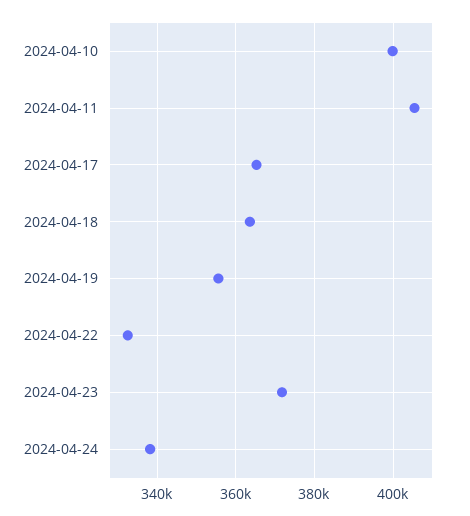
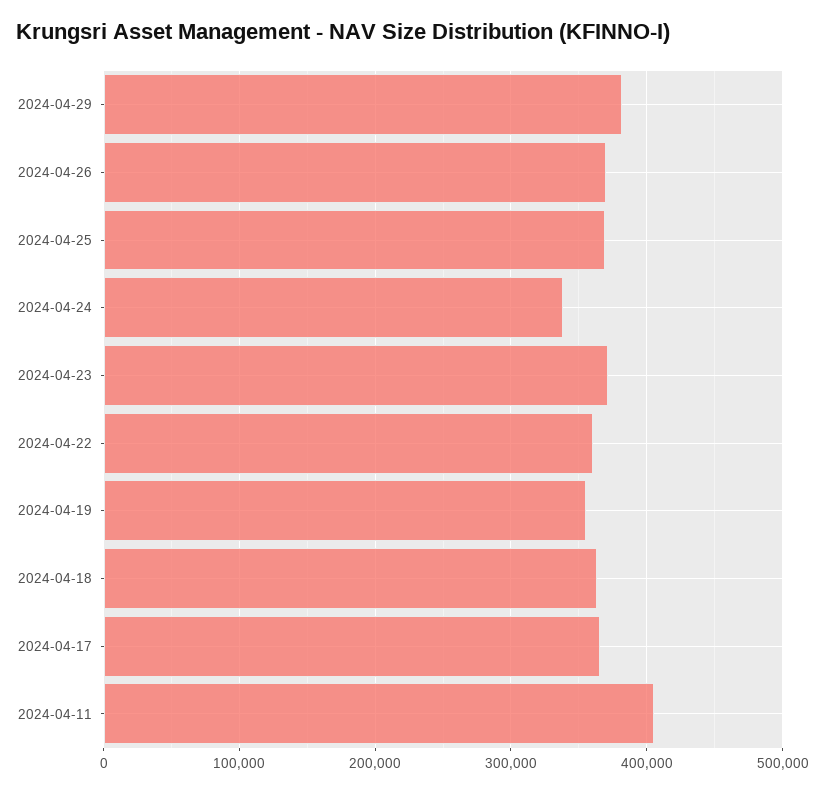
2024-04-10: 400000 -> none
2024-04-22: 332000 -> 360000
2024-04-29: none -> 380000
2024-04-26: none -> 370000
2024-04-25: none -> 370000

